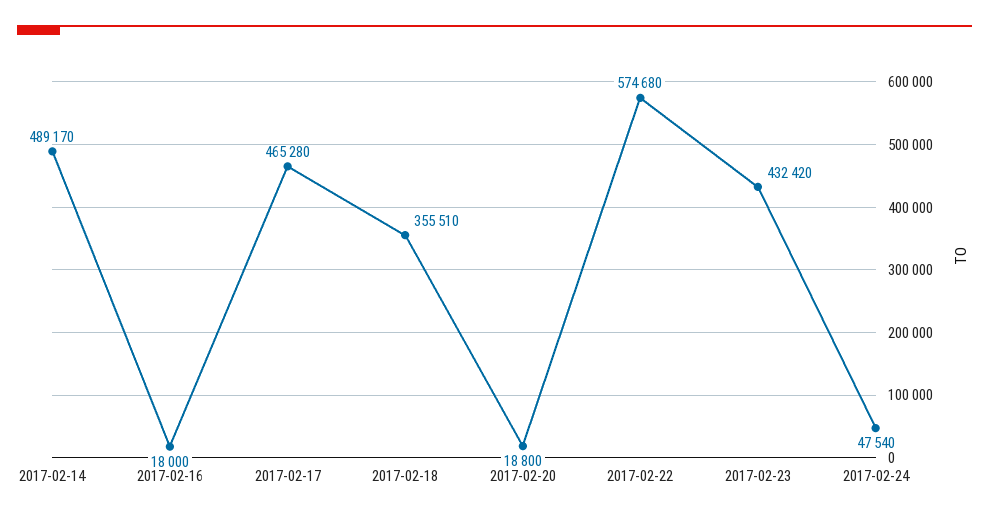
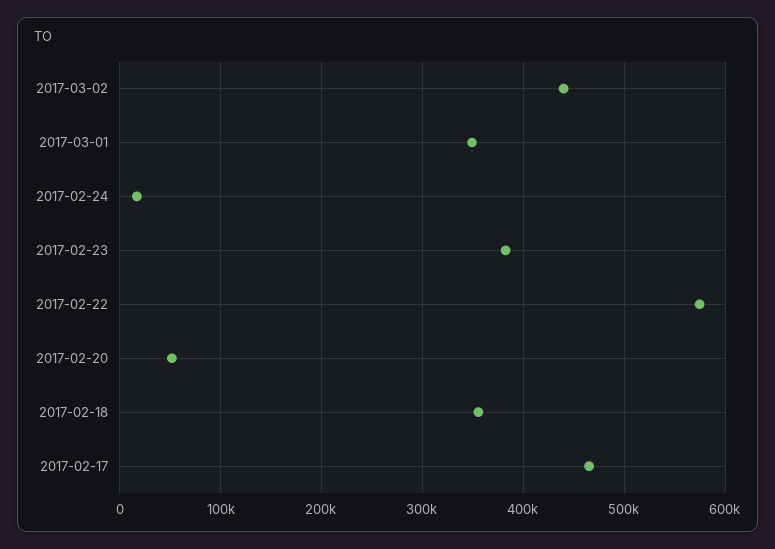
2017-02-14: 489170 -> none
2017-02-16: 18000 -> none
2017-02-20: 18800 -> 50000
2017-02-23: 432420 -> 380000
2017-02-24: 47540 -> 20000
2017-03-02: none -> 440000
2017-03-01: none -> 350000

